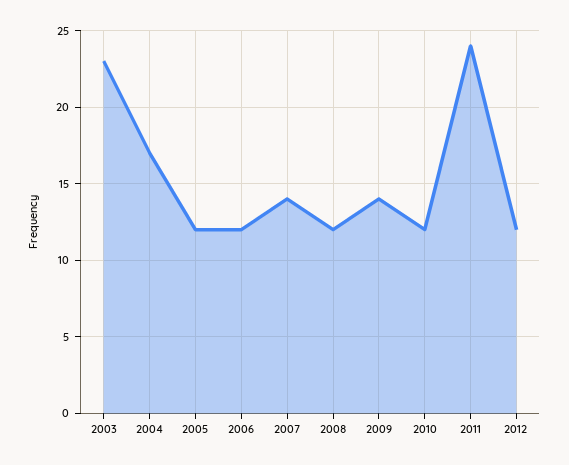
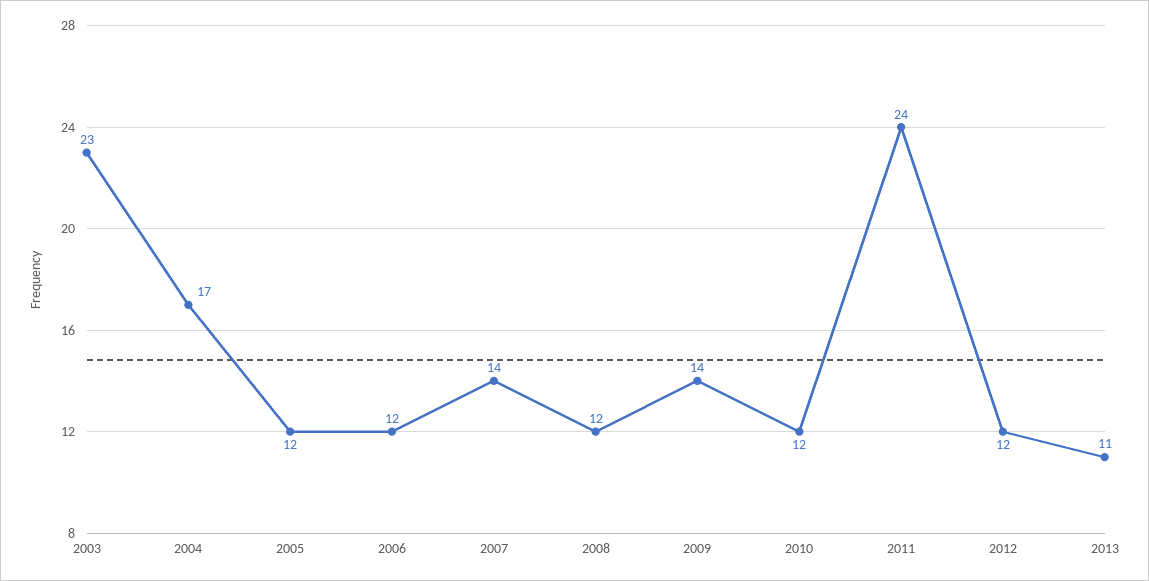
2013: none -> 11

